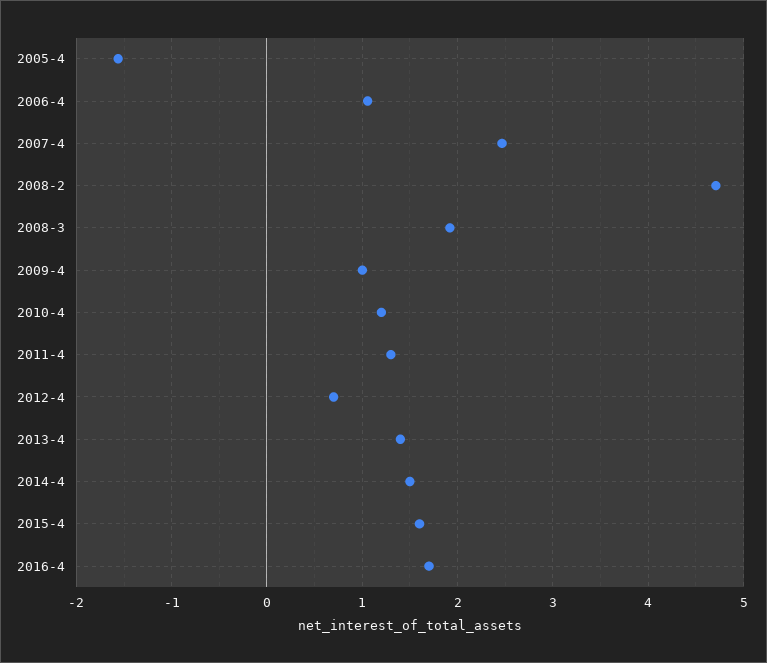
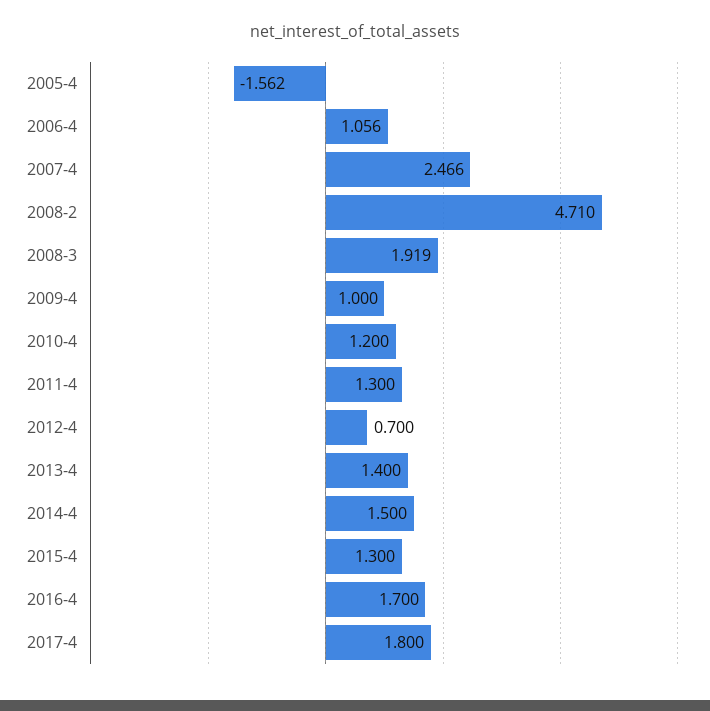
2015-4: 1.6 -> 1.3
2017-4: none -> 1.8

